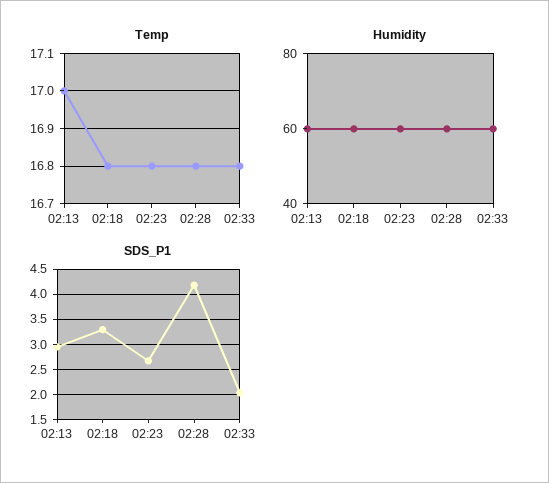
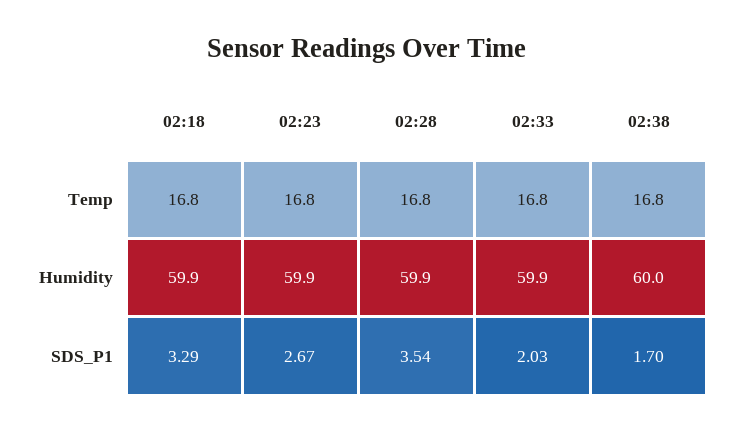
Temp, 02:13: 17 -> none
Humidity, 02:13: 60 -> none
SDS_P1, 02:13: 3 -> none
SDS_P1, 02:28: 4.25 -> 3.54
Temp, 02:38: none -> 16.8
Humidity, 02:38: none -> 60
SDS_P1, 02:38: none -> 1.7

